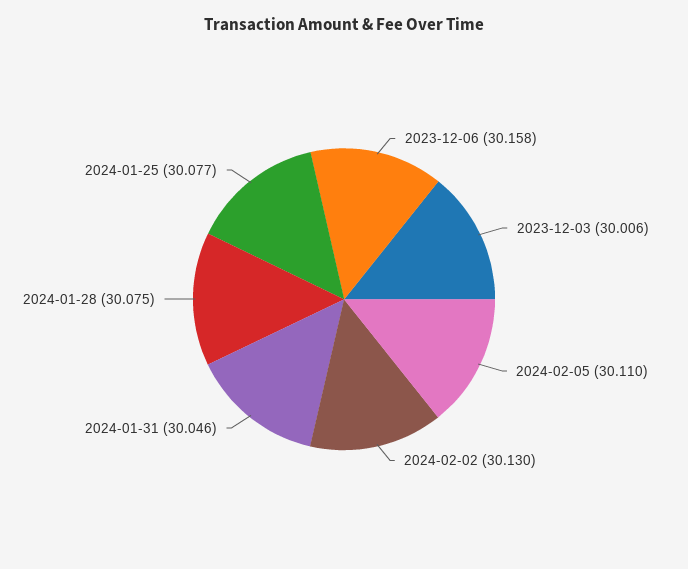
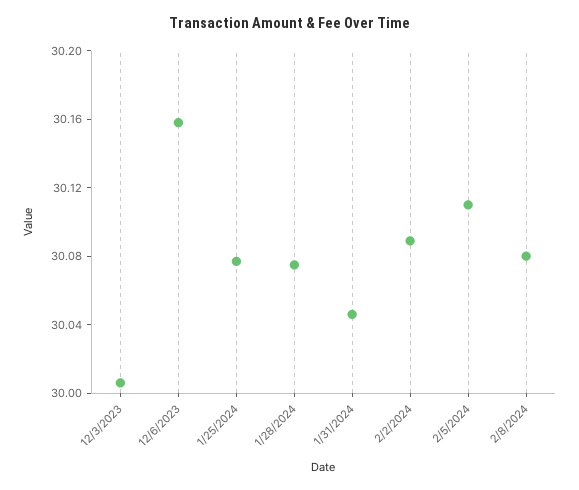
2024-02-02: 30.13 -> 30.09
2/8/2024: none -> 30.08

